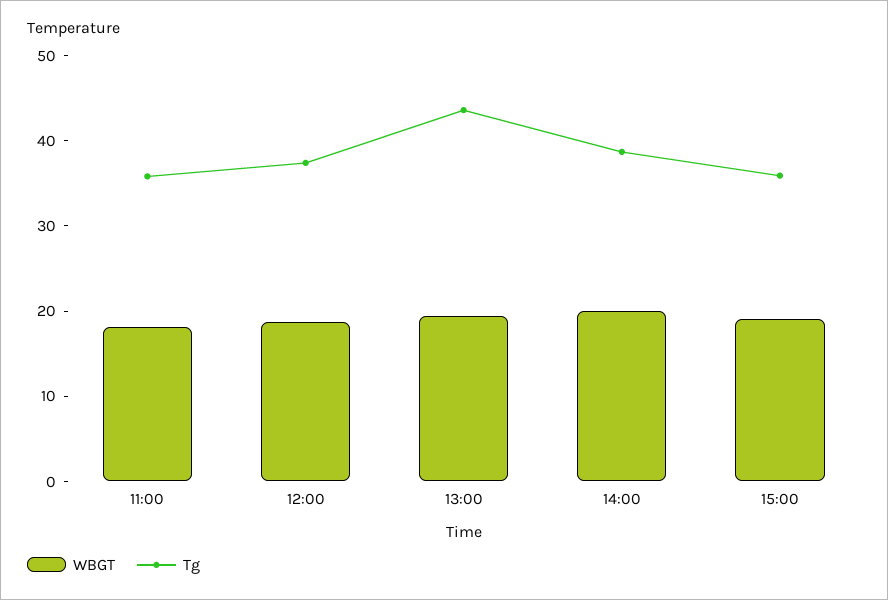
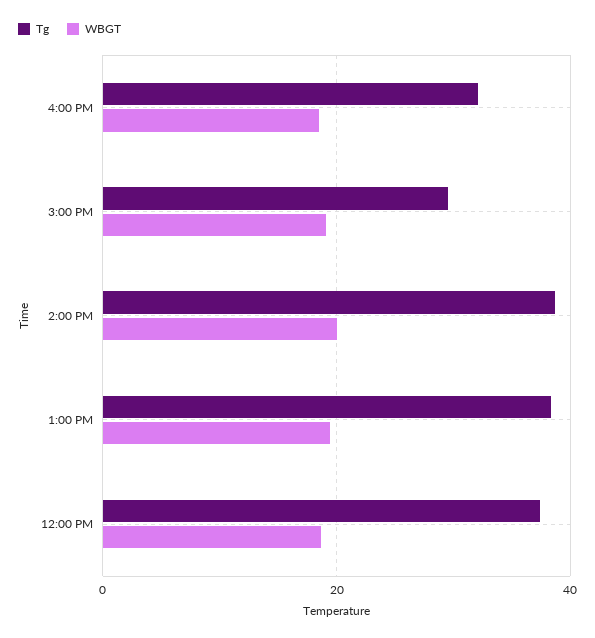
WBGT, 11:00: 18 -> none
Tg, 11:00: 36 -> none
Tg, 13:00: 44 -> 38
Tg, 15:00: 36 -> 30
Tg, 4:00 PM: none -> 32
WBGT, 4:00 PM: none -> 18

